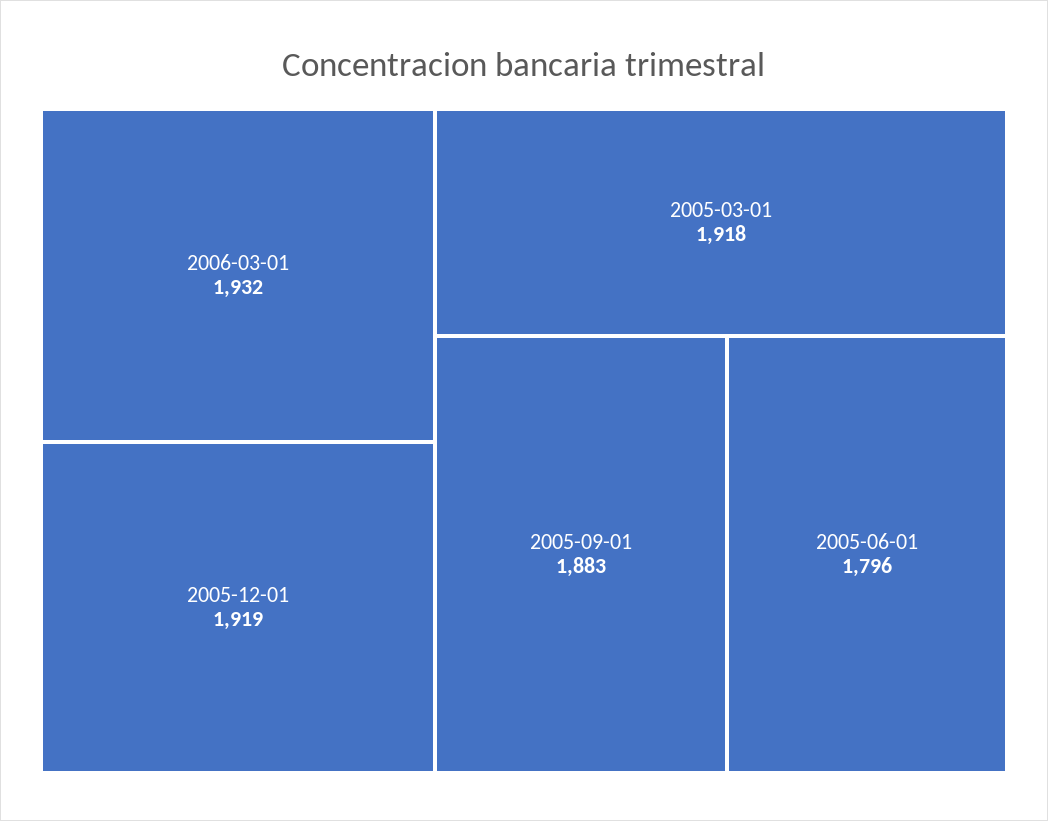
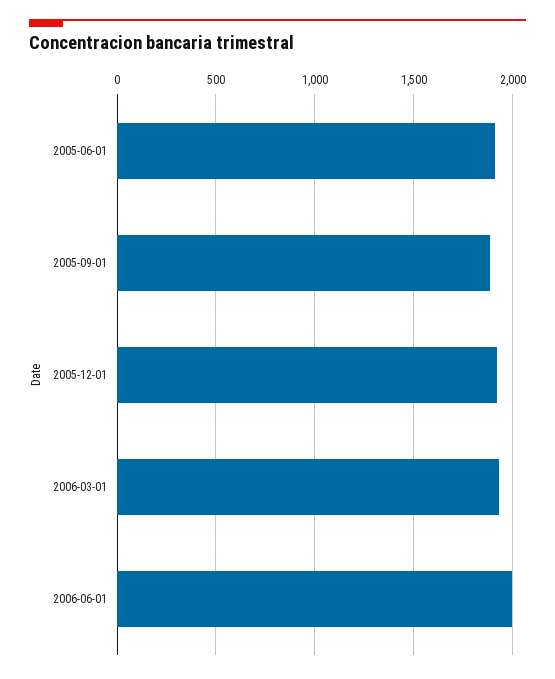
2005-03-01: 1918 -> none
2005-06-01: 1796 -> 1900
2006-06-01: none -> 2000

